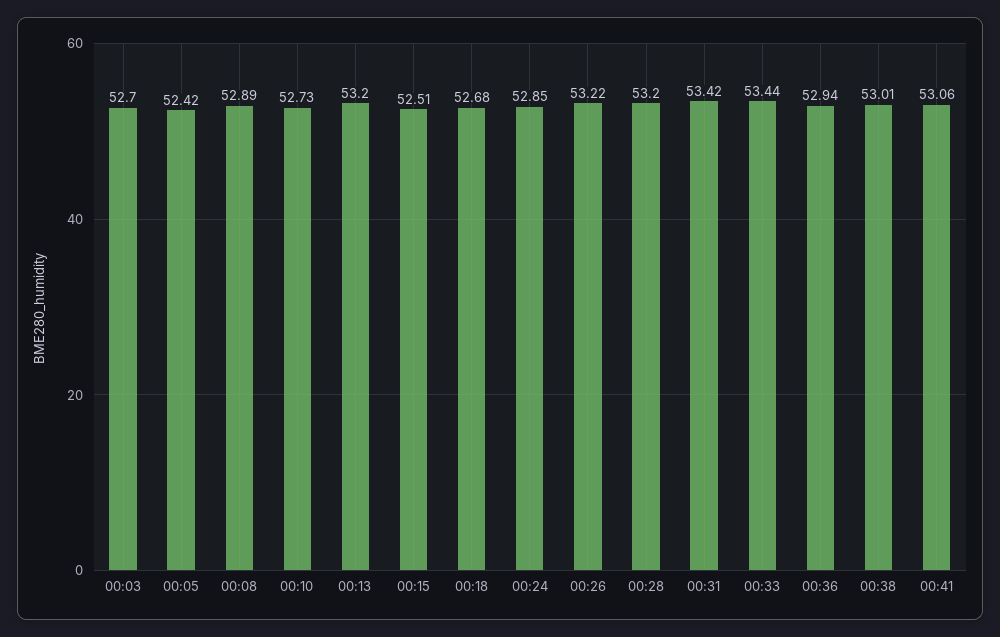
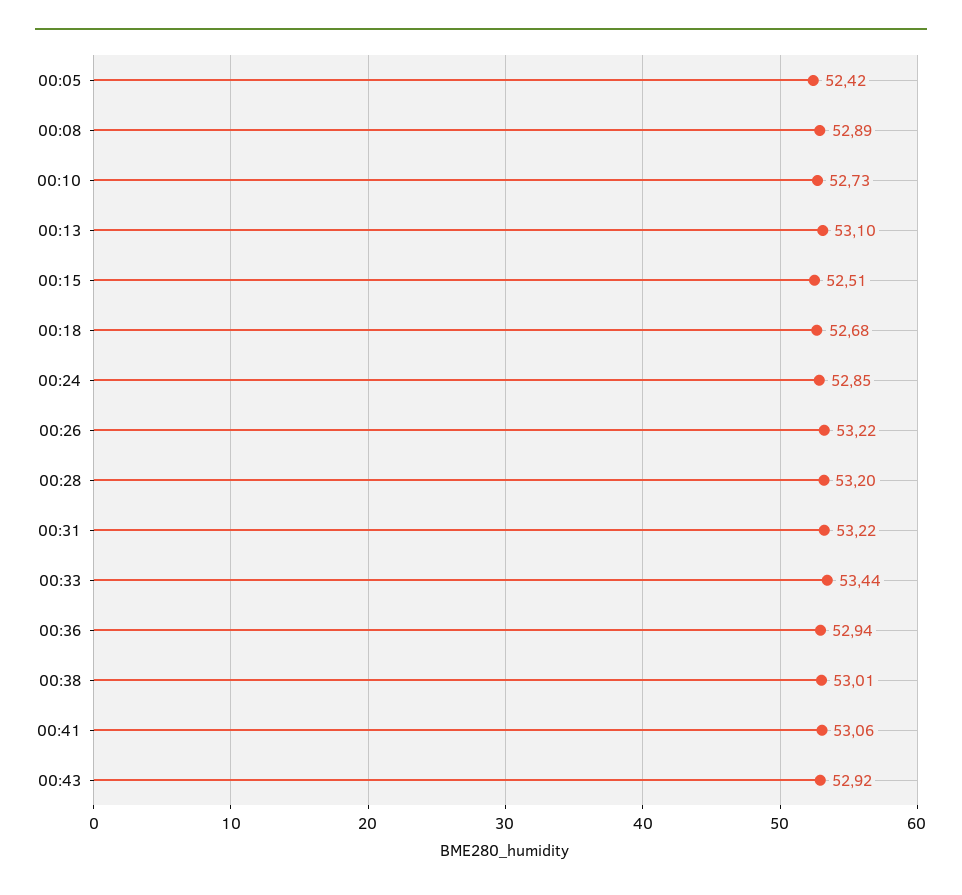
00:03: 52.7 -> none
00:13: 53.2 -> 53.1
00:31: 53.42 -> 53.22
00:43: none -> 52.92

